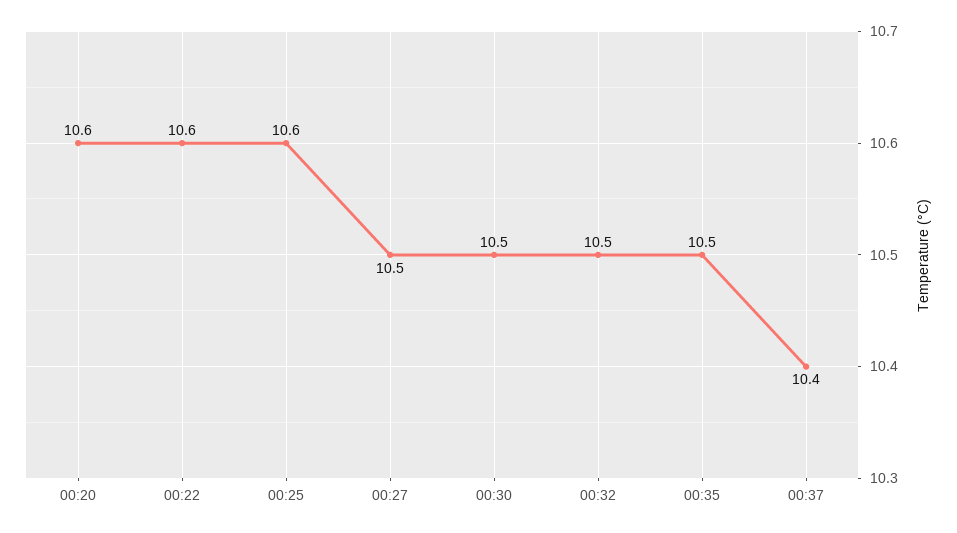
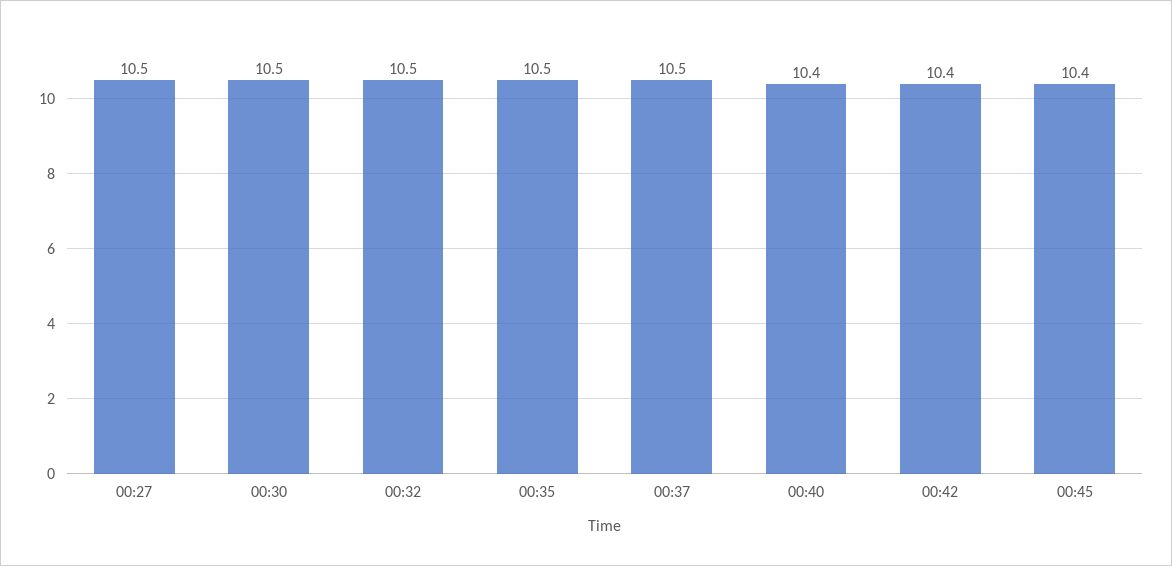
00:20: 10.6 -> none
00:22: 10.6 -> none
00:25: 10.6 -> none
00:37: 10.4 -> 10.5
00:40: none -> 10.4
00:42: none -> 10.4
00:45: none -> 10.4

